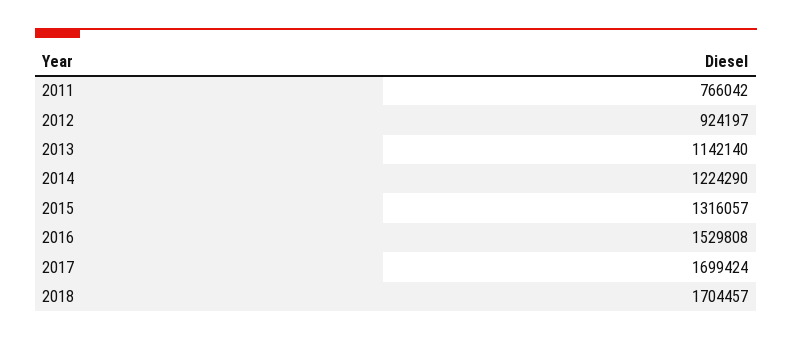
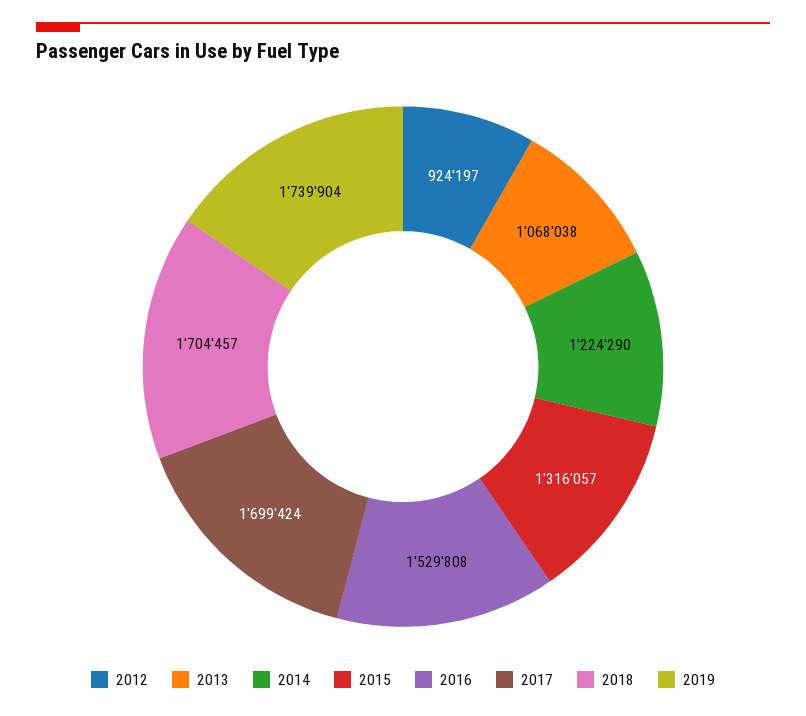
2011: 766042 -> none
2013: 1142140 -> 1068038
2019: none -> 1739904

